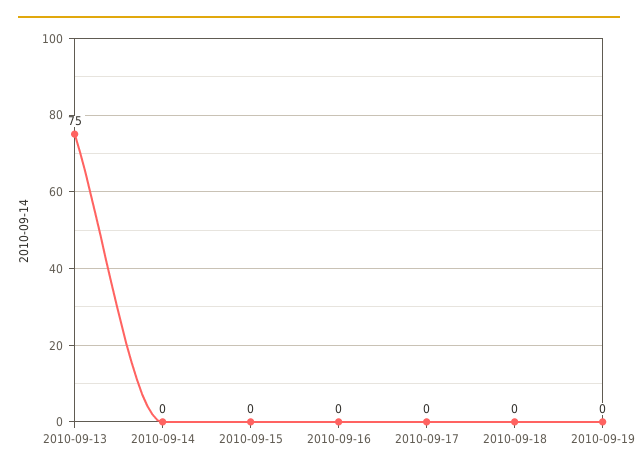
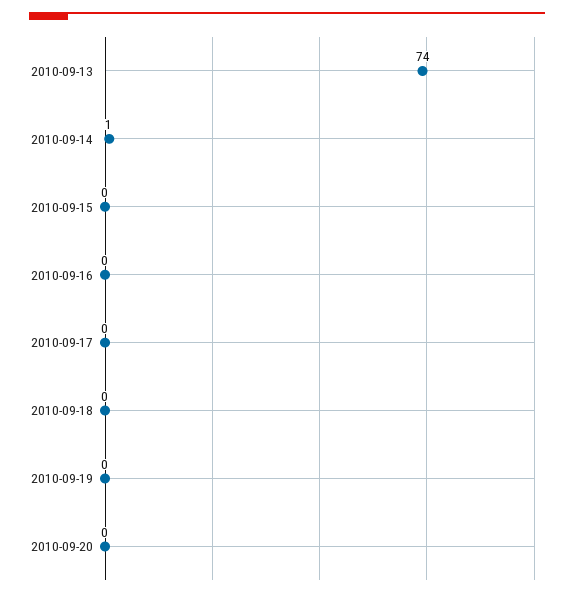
2010-09-13: 75 -> 74
2010-09-14: 0 -> 1
2010-09-20: none -> 0

